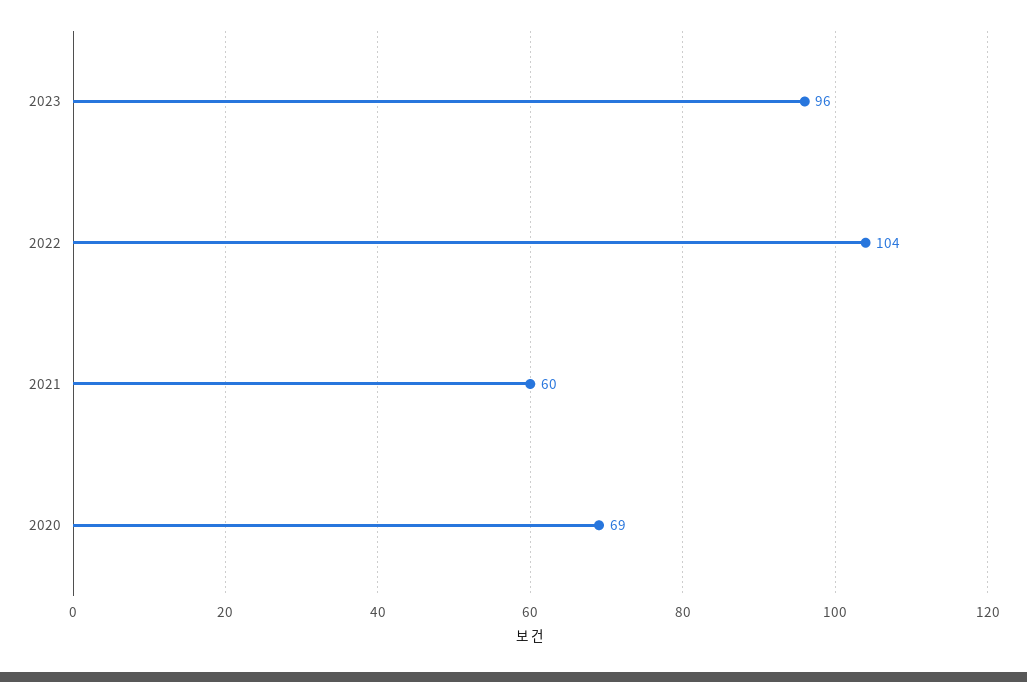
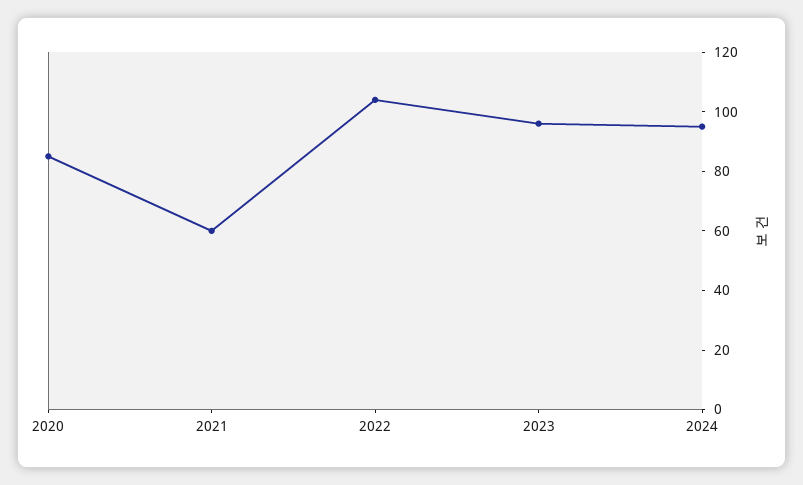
2020: 69 -> 85
2024: none -> 95

